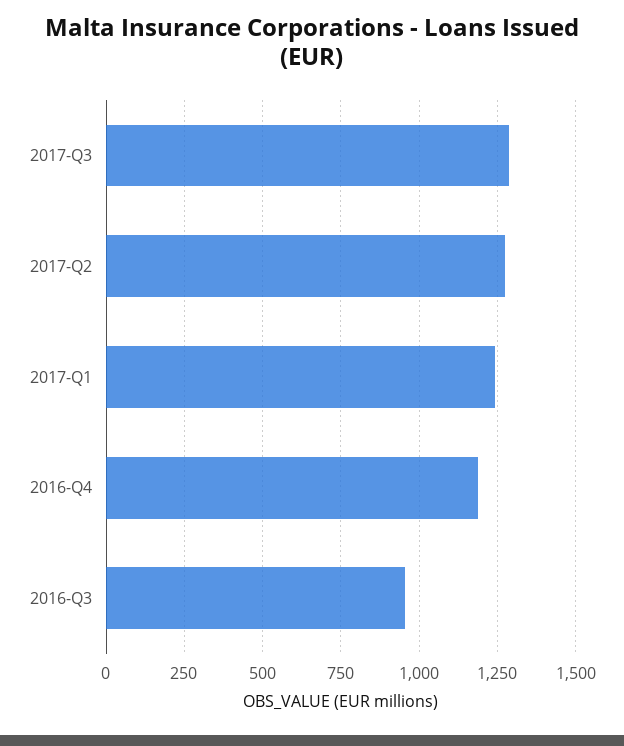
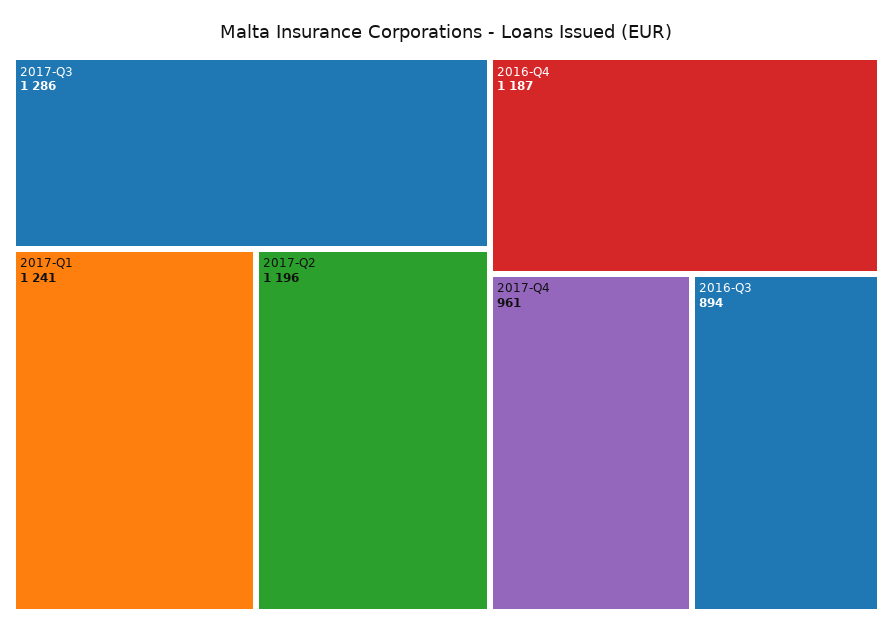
2017-Q2: 1275 -> 1196
2016-Q3: 950 -> 894
2017-Q4: none -> 961

